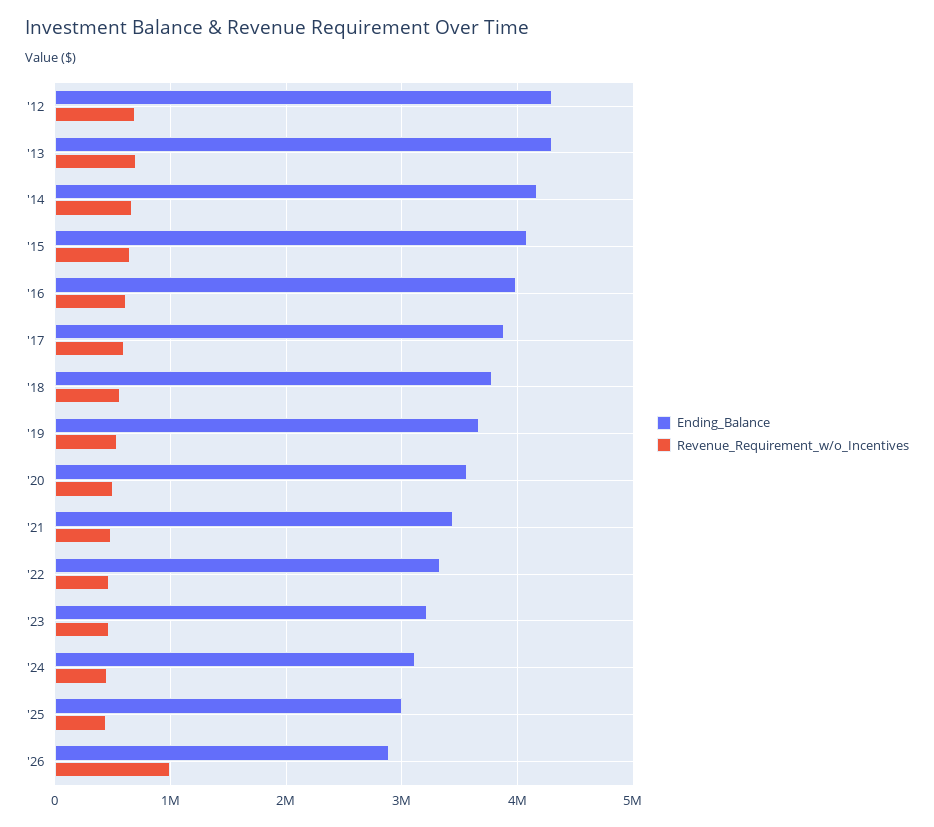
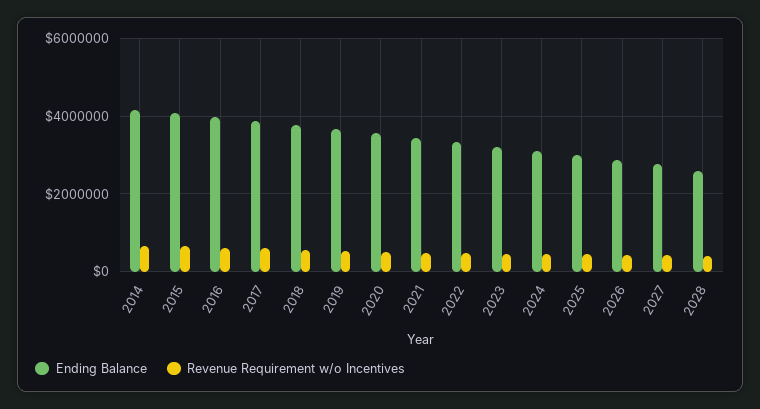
Ending_Balance, '12: 4300000 -> none
Revenue_Requirement_w/o_Incentives, '12: 700000 -> none
Ending_Balance, '13: 4300000 -> none
Revenue_Requirement_w/o_Incentives, '13: 700000 -> none
Revenue_Requirement_w/o_Incentives, '26: 1000000 -> 400000
Ending_Balance, 2027: none -> 2800000
Revenue_Requirement_w/o_Incentives, 2027: none -> 400000
Ending_Balance, 2028: none -> 2600000
Revenue_Requirement_w/o_Incentives, 2028: none -> 400000

